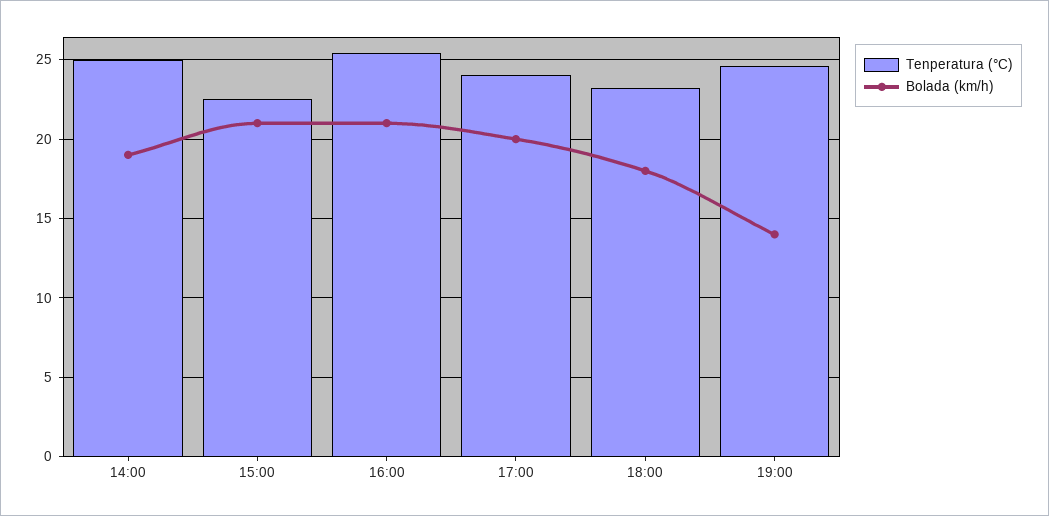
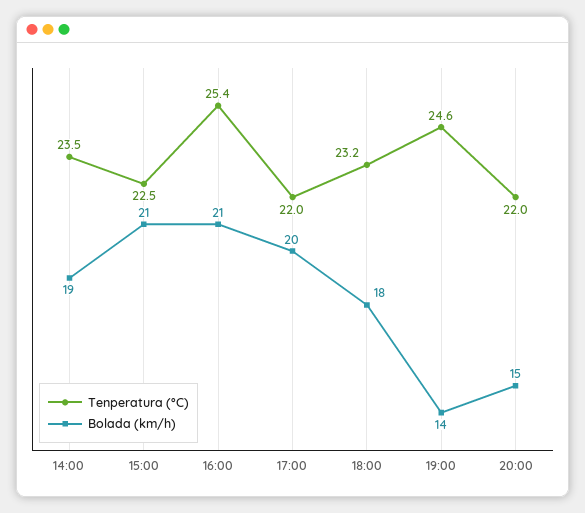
Tenperatura (°C), 14:00: 25 -> 23.5
Tenperatura (°C), 17:00: 24 -> 22
Tenperatura (°C), 20:00: none -> 22
Bolada (km/h), 20:00: none -> 15

